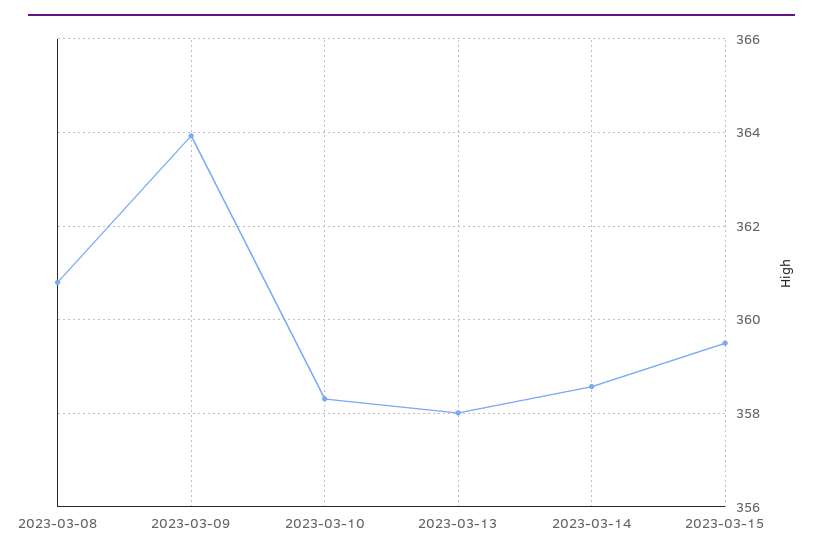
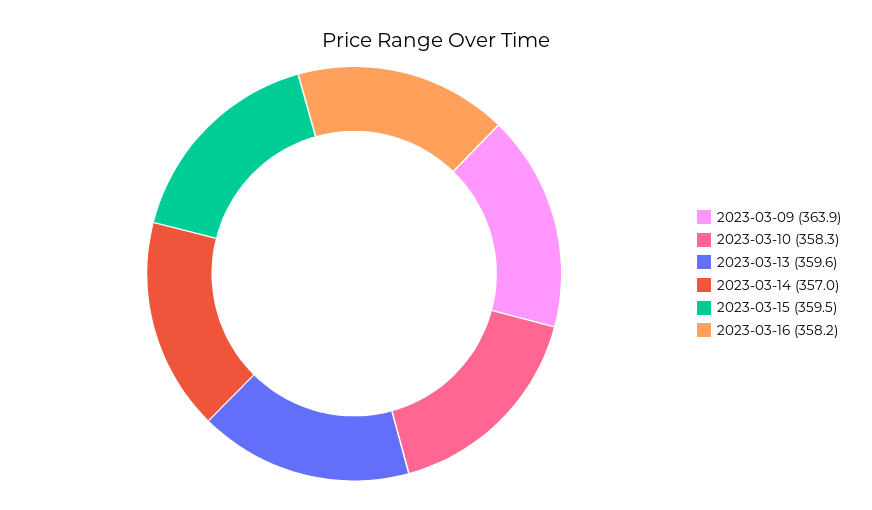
2023-03-08: 360.8 -> none
2023-03-13: 358 -> 359.6
2023-03-14: 358.6 -> 357
2023-03-16: none -> 358.2

